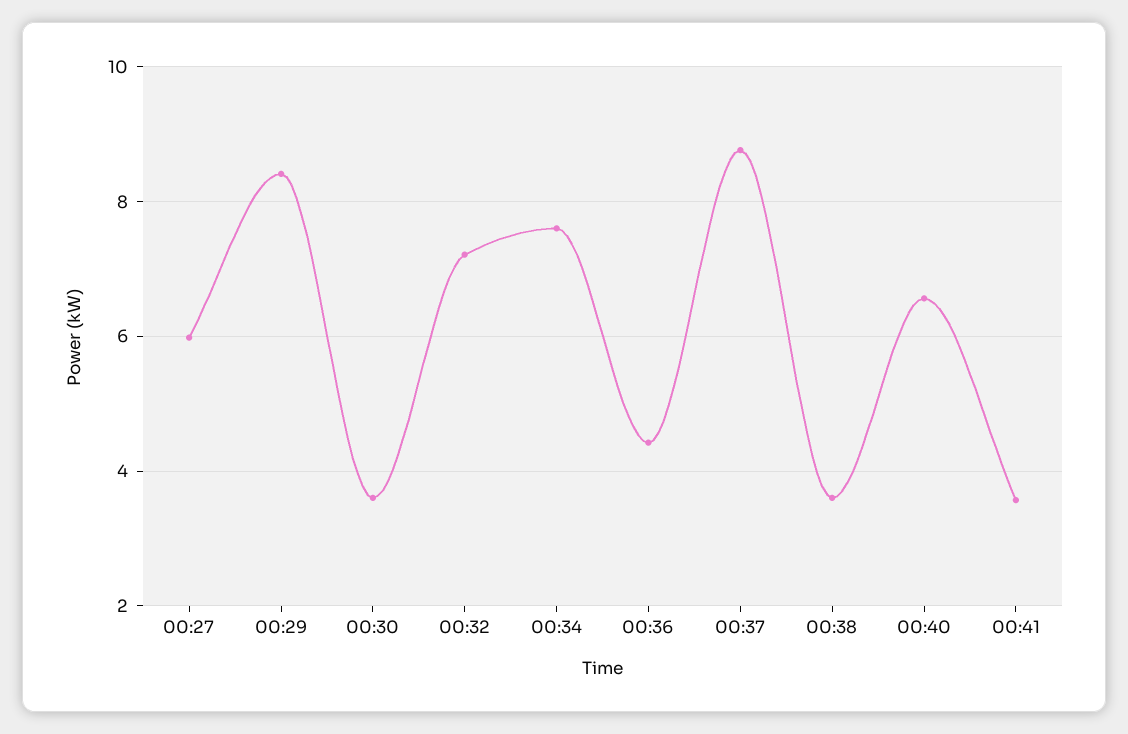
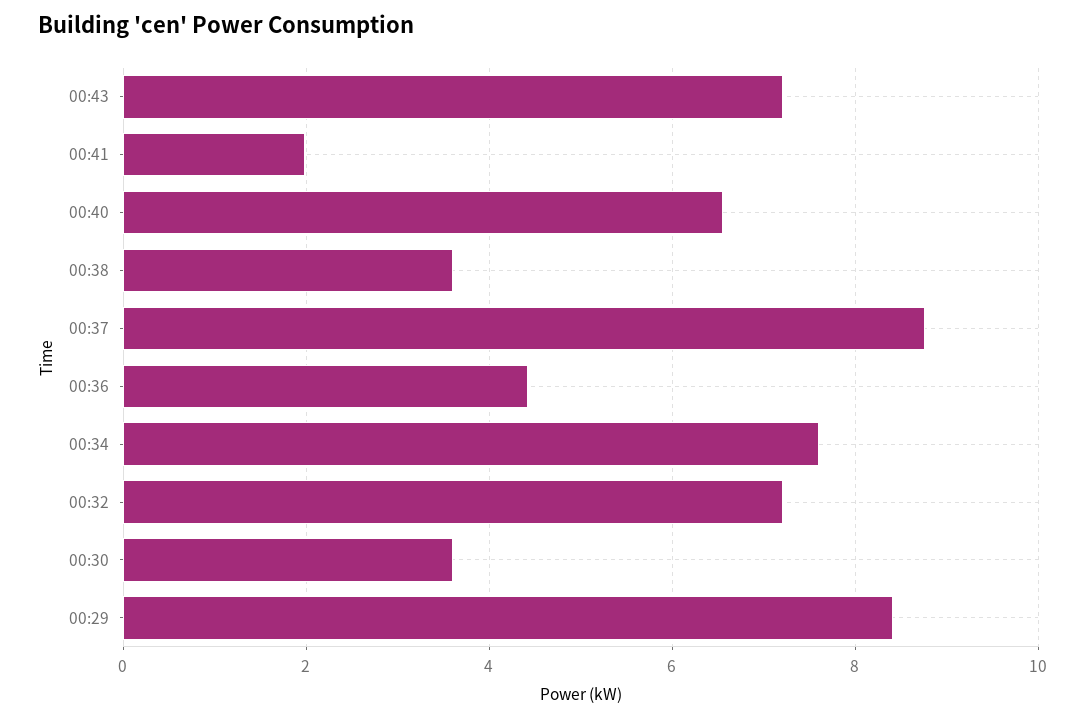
00:27: 6 -> none
00:41: 3.6 -> 2
00:43: none -> 7.2

